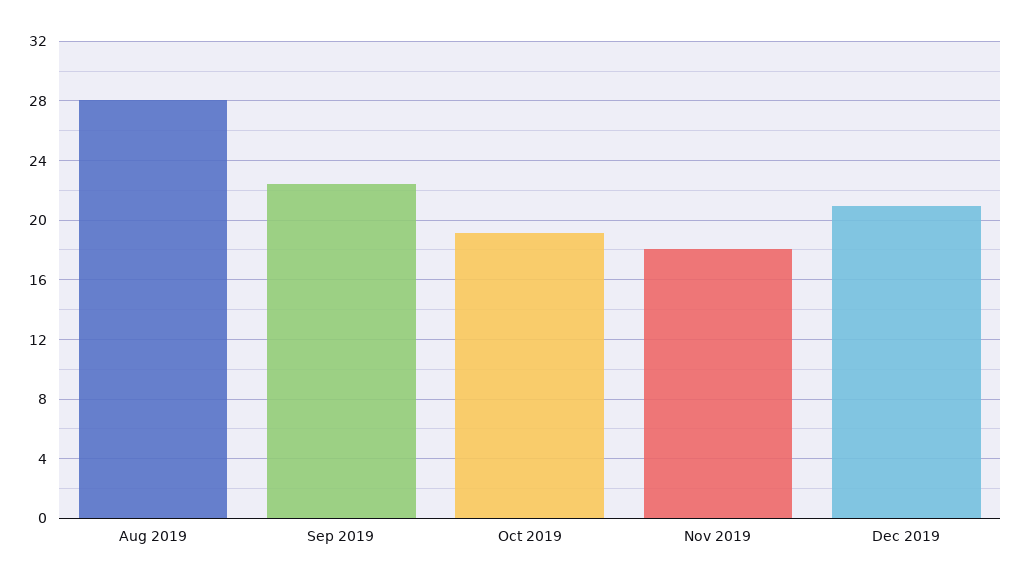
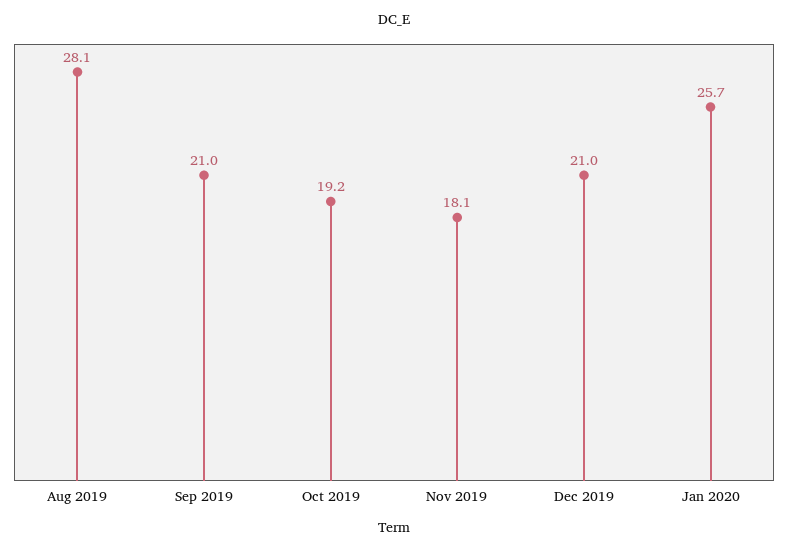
Sep 2019: 22.5 -> 21
Jan 2020: none -> 25.7

